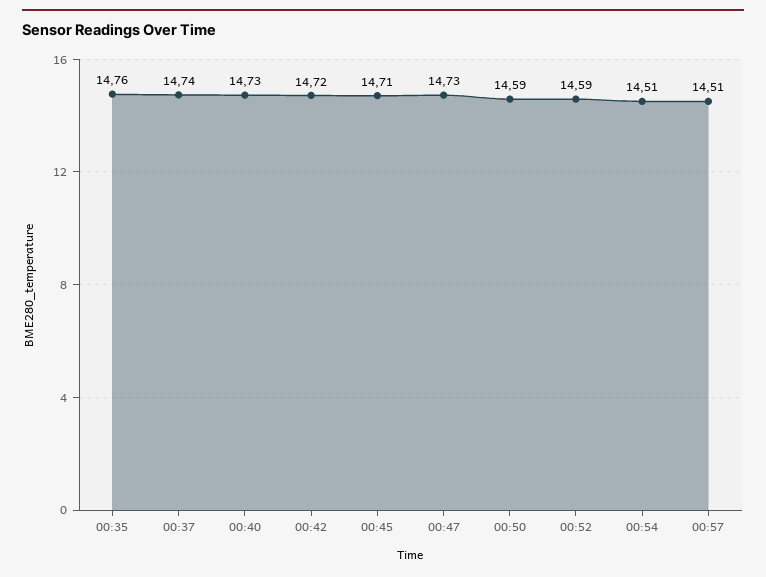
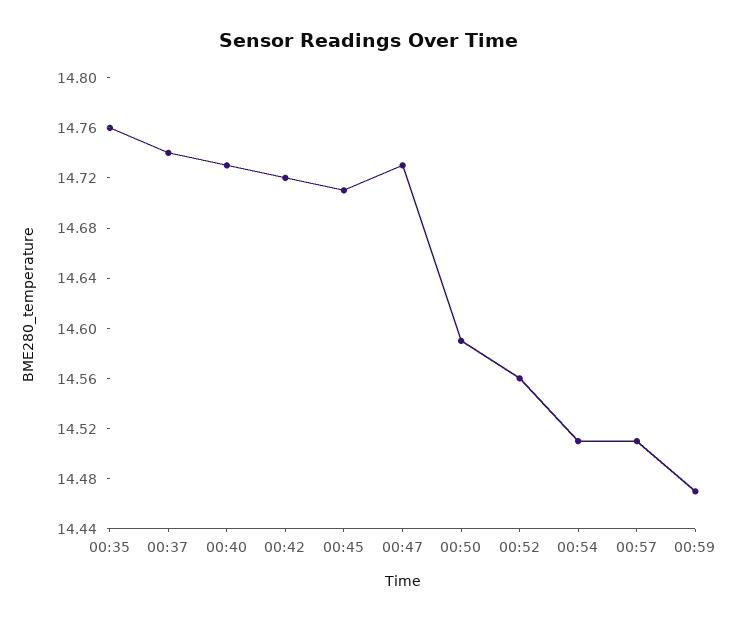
00:52: 14.59 -> 14.56
00:59: none -> 14.47

